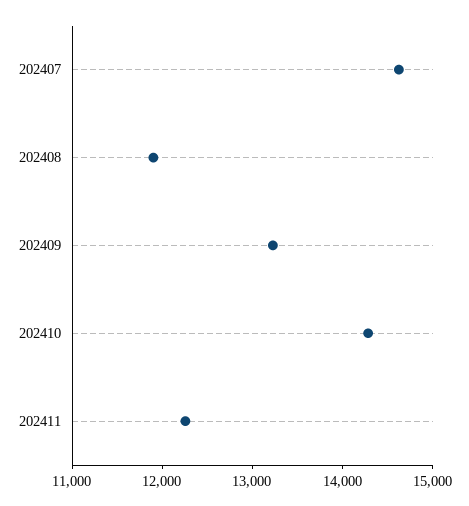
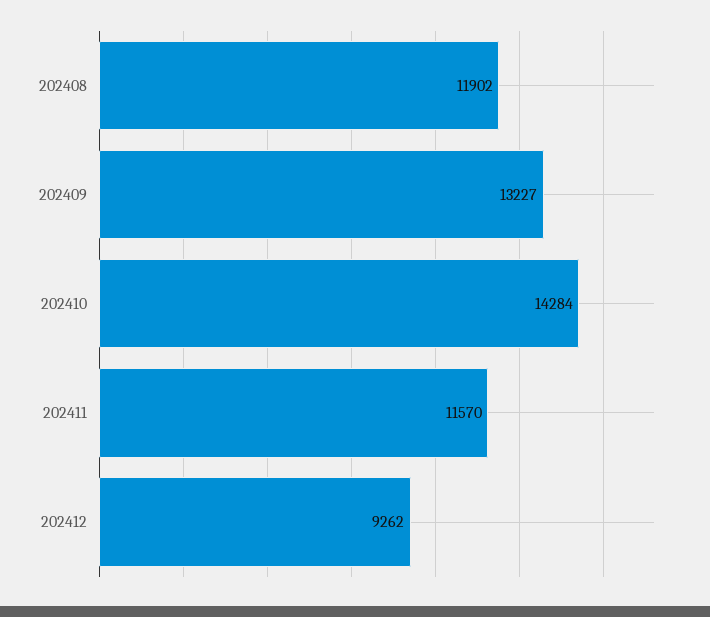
202407: 14600 -> none
202411: 12200 -> 11570
202412: none -> 9262

